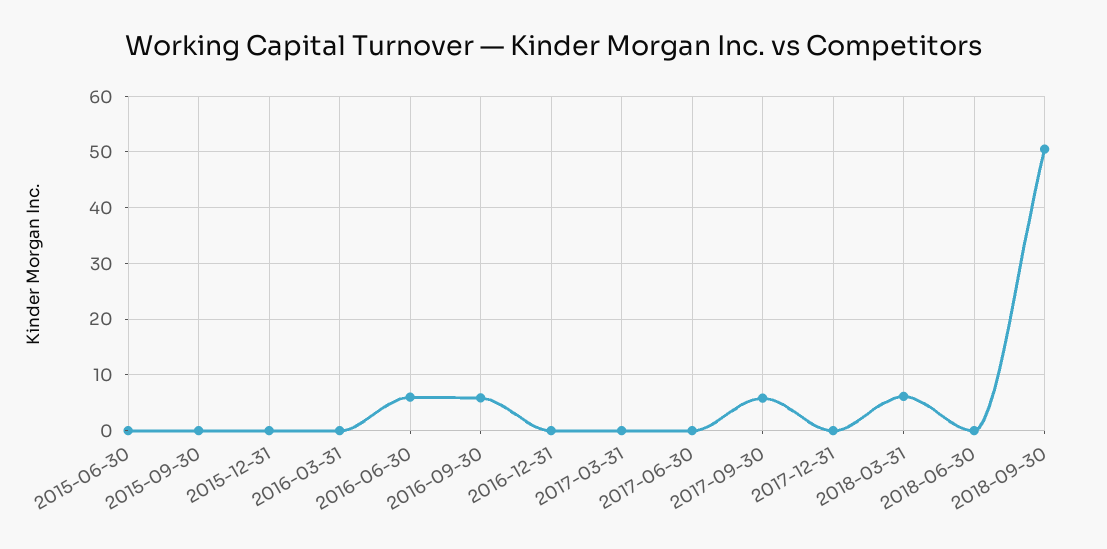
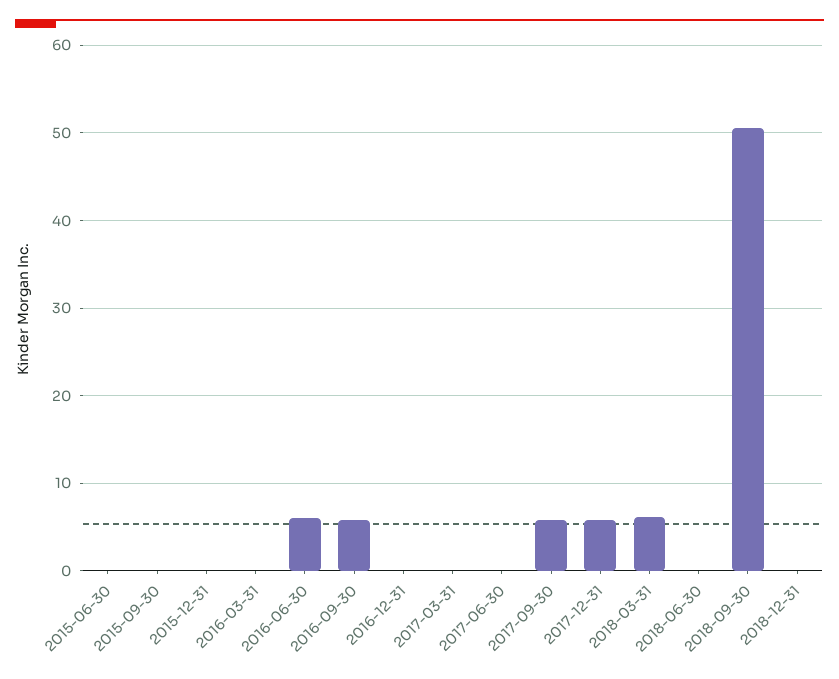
2017-12-31: 0 -> 6
2018-12-31: none -> 0

